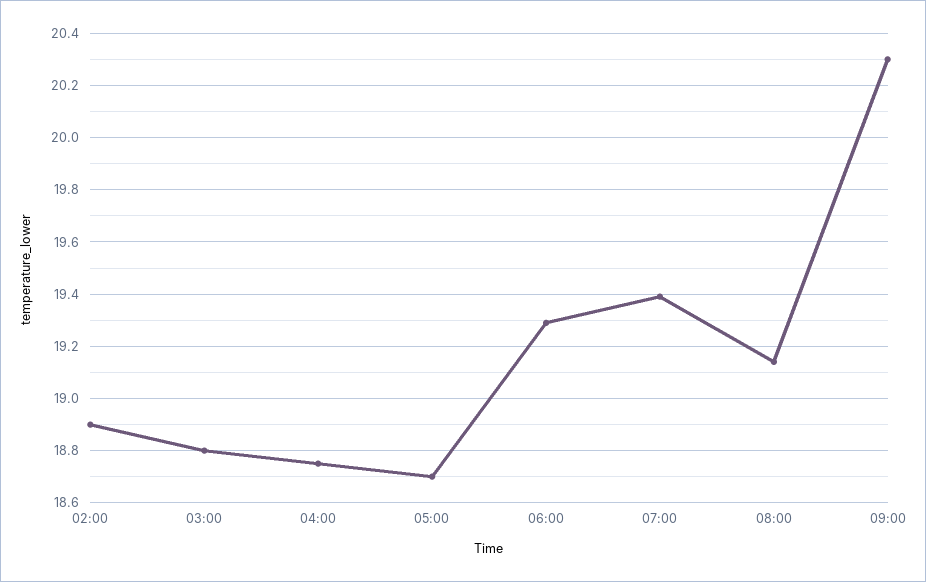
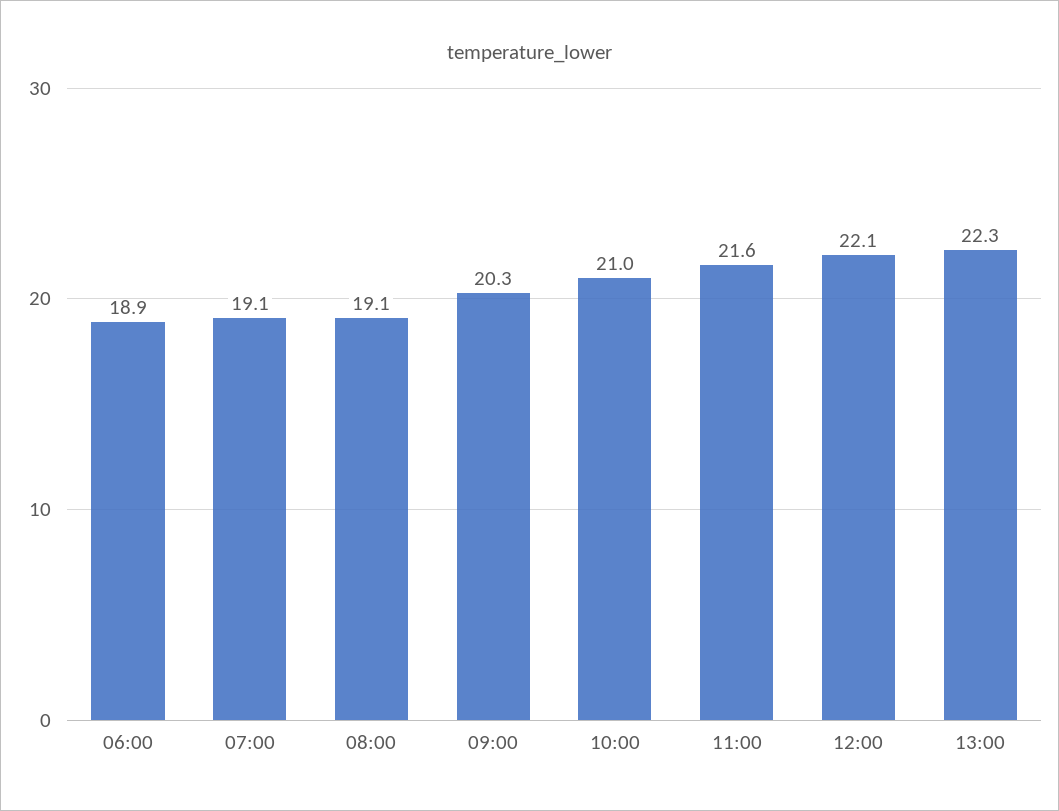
02:00: 18.9 -> none
03:00: 18.8 -> none
04:00: 18.75 -> none
05:00: 18.7 -> none
06:00: 19.3 -> 18.9
07:00: 19.4 -> 19.1
10:00: none -> 21
11:00: none -> 21.6
12:00: none -> 22.1
13:00: none -> 22.3

